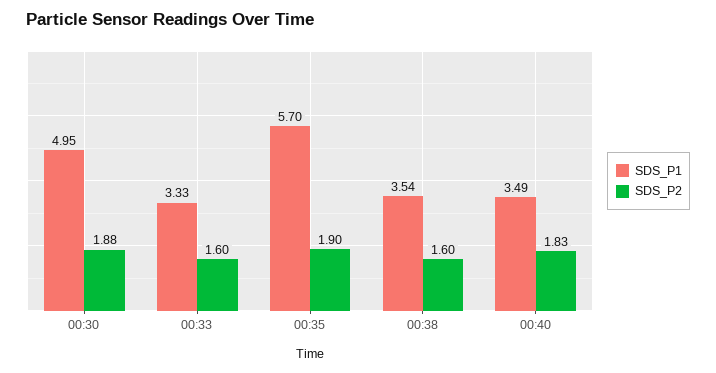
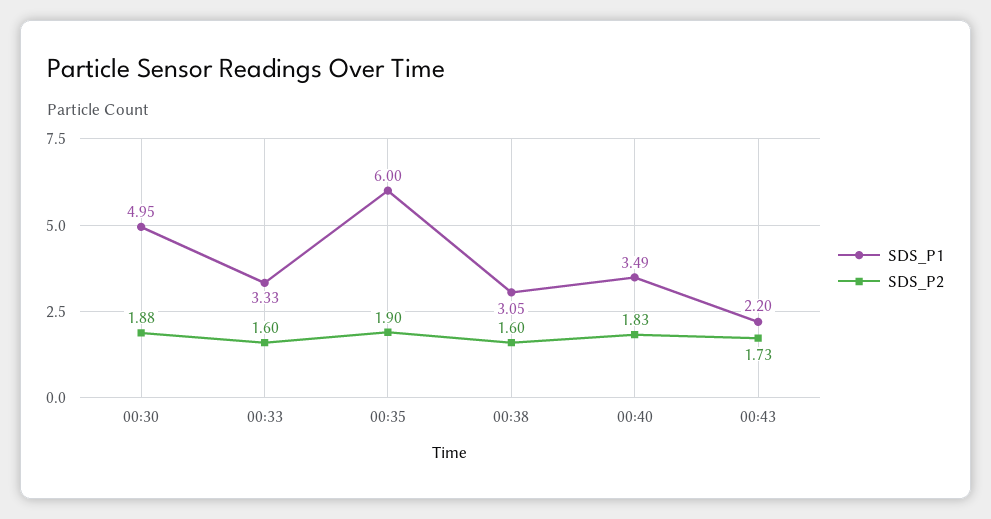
SDS_P1, 00:35: 5.7 -> 6
SDS_P1, 00:38: 3.54 -> 3.05
SDS_P1, 00:43: none -> 2.2
SDS_P2, 00:43: none -> 1.73

